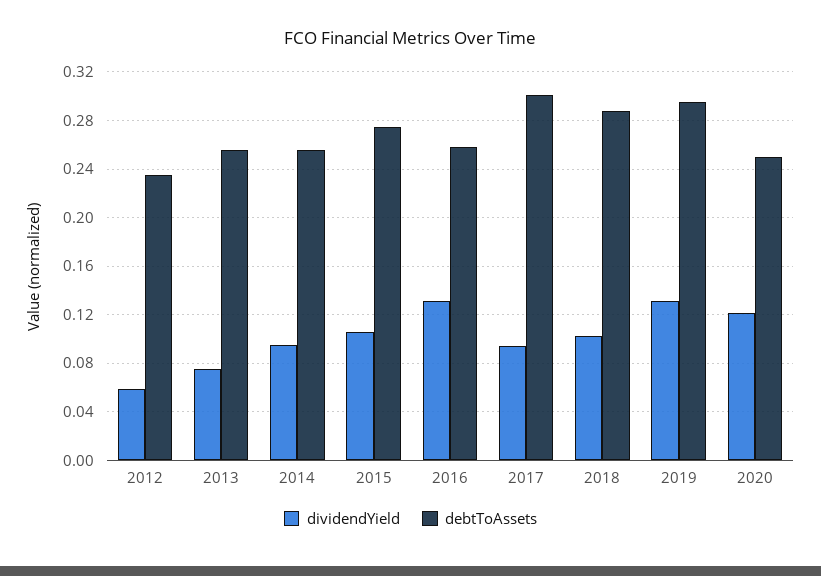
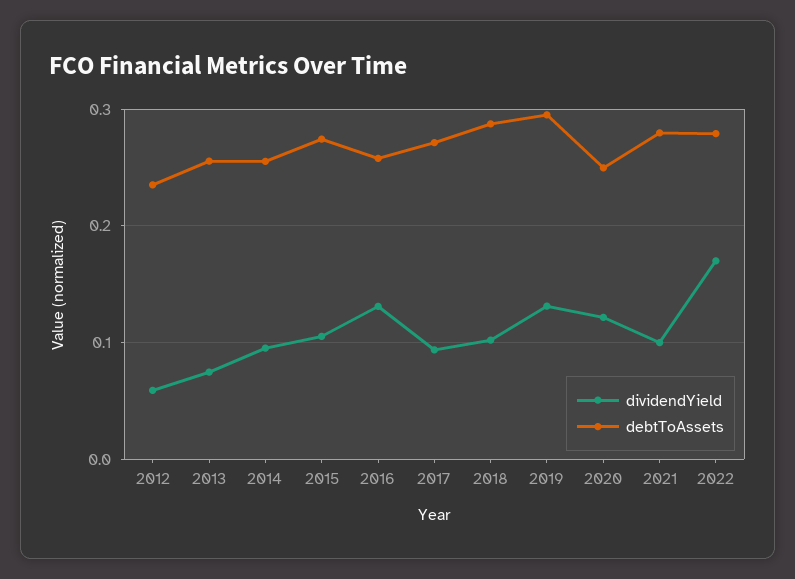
debtToAssets, 2017: 0.3 -> 0.27
dividendYield, 2021: none -> 0.1
debtToAssets, 2021: none -> 0.28
dividendYield, 2022: none -> 0.17
debtToAssets, 2022: none -> 0.28

